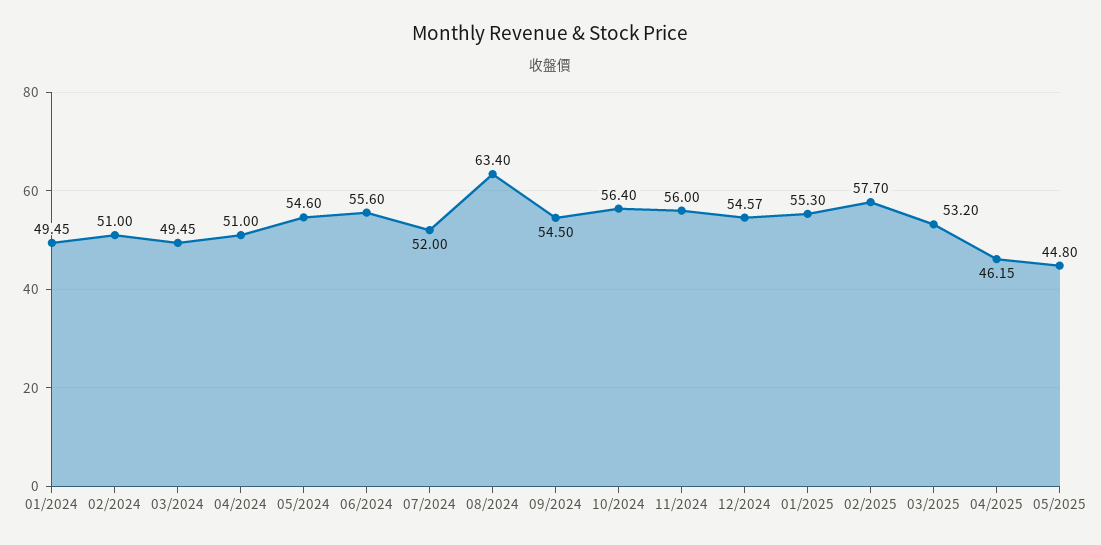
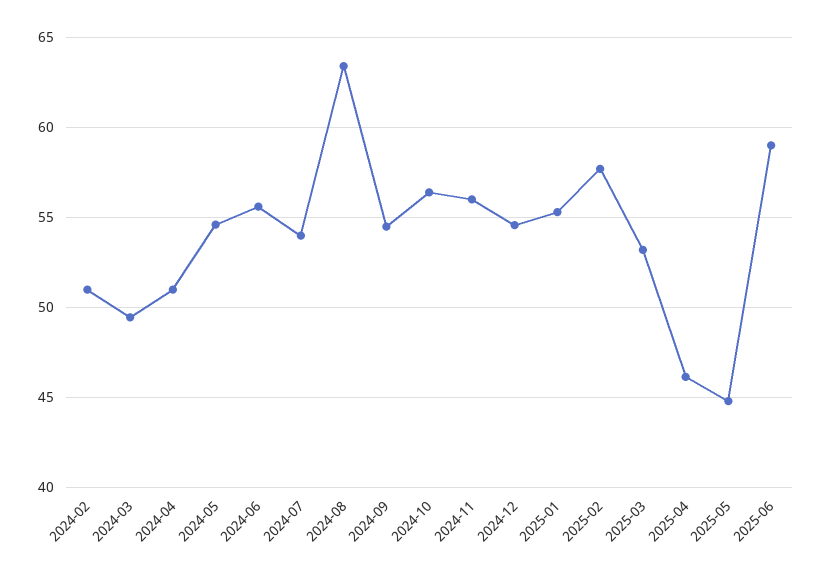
01/2024: 49.45 -> none
07/2024: 52 -> 54
2025-06: none -> 59

